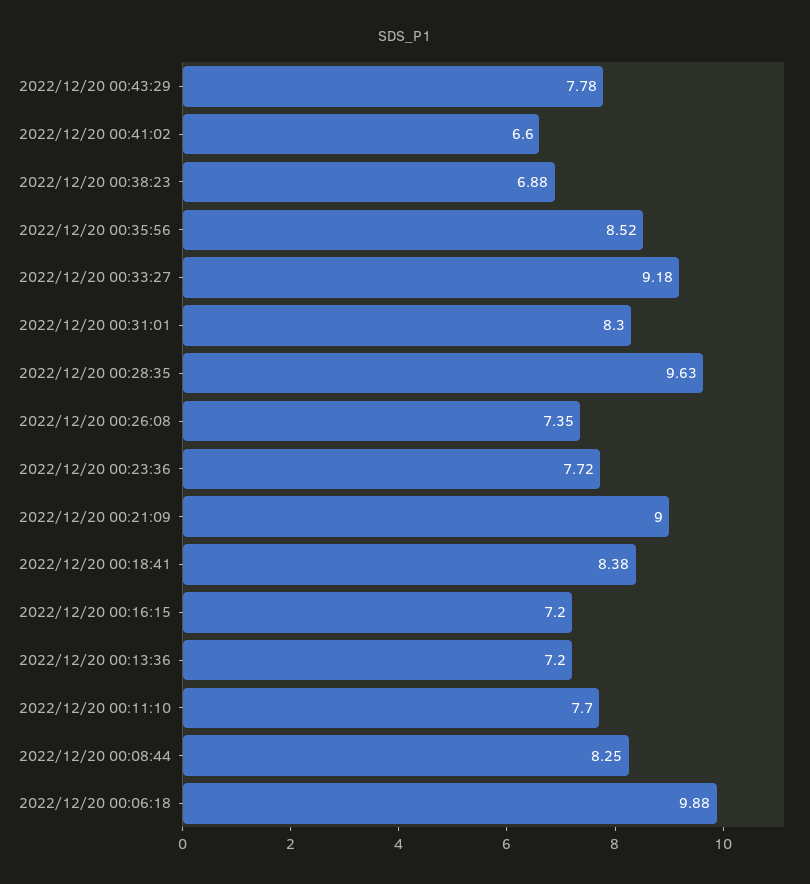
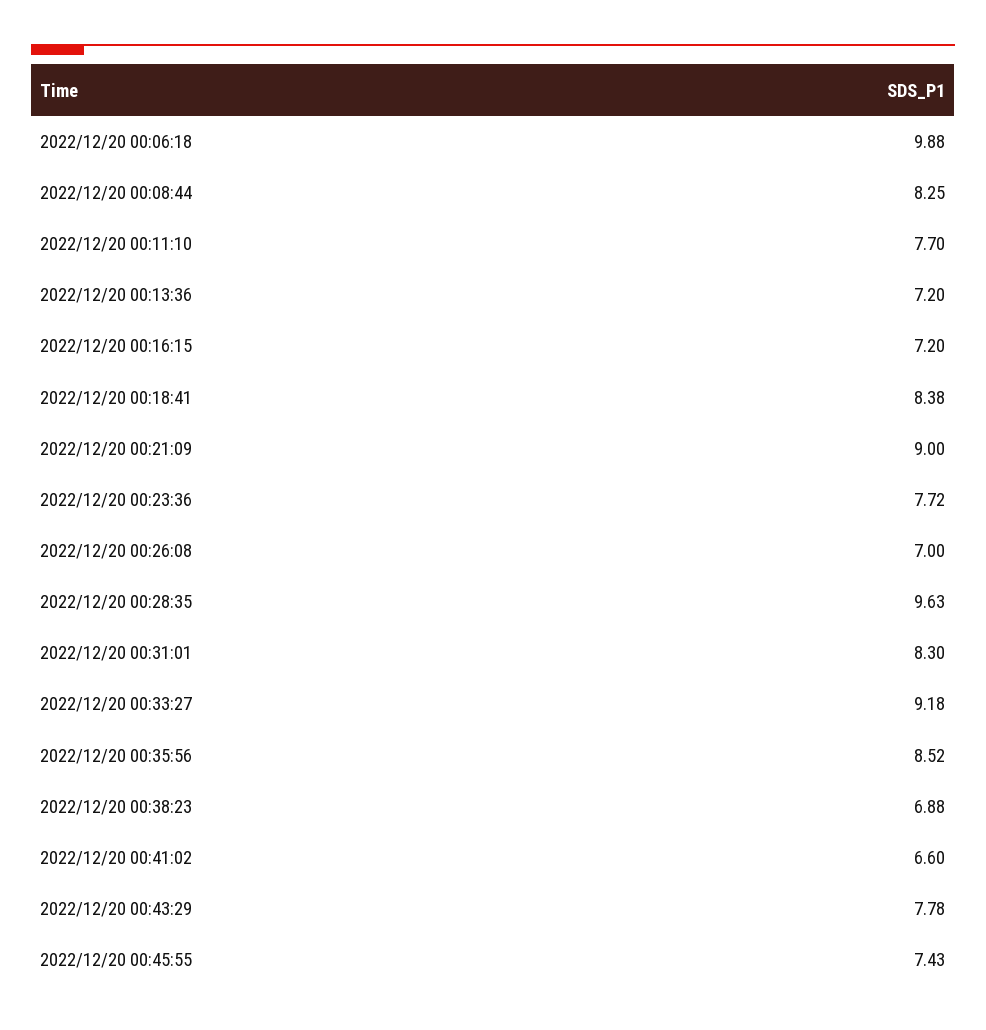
2022/12/20 00:26:08: 7.35 -> 7
2022/12/20 00:45:55: none -> 7.43

